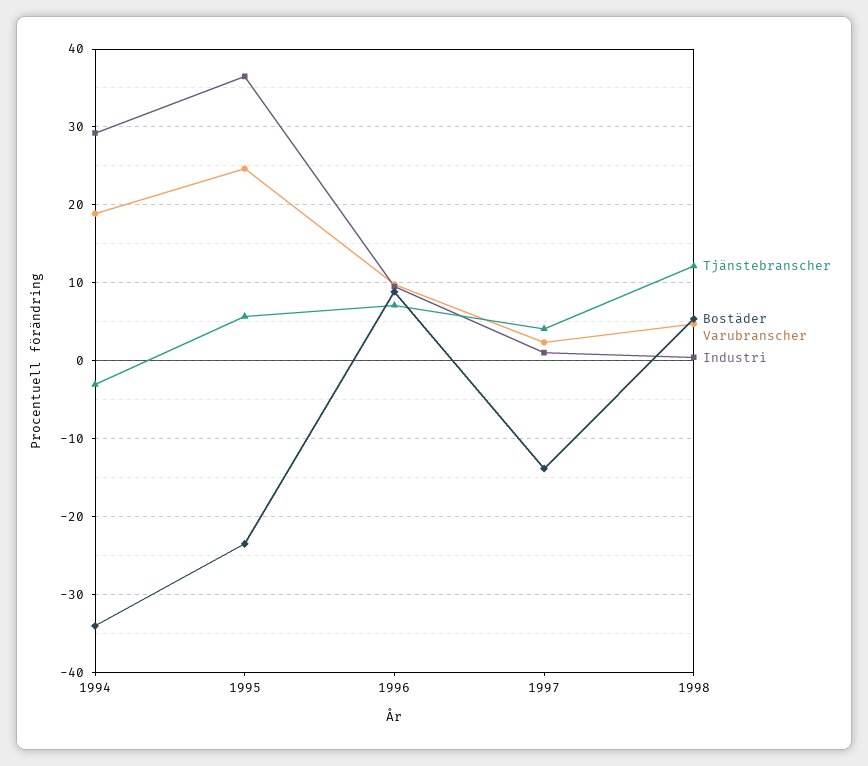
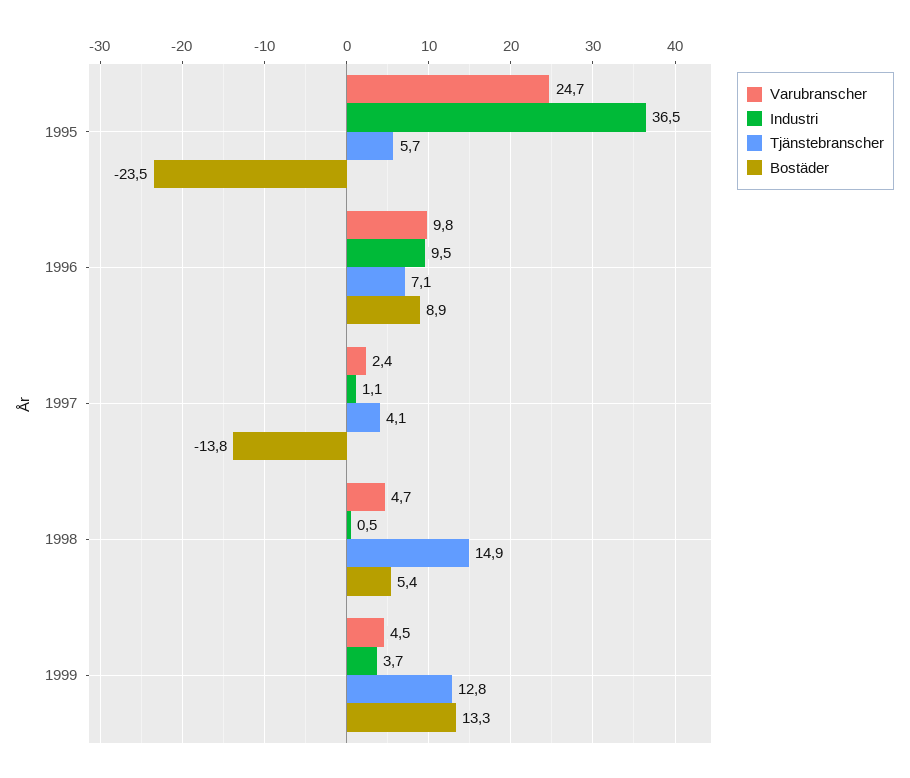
Tjänstebranscher, 1994: -3 -> none
Bostäder, 1994: -34 -> none
Varubranscher, 1994: 19 -> none
Industri, 1994: 29 -> none
Tjänstebranscher, 1998: 12 -> 14.9
Varubranscher, 1999: none -> 4.5
Industri, 1999: none -> 3.7
Tjänstebranscher, 1999: none -> 12.8
Bostäder, 1999: none -> 13.3

